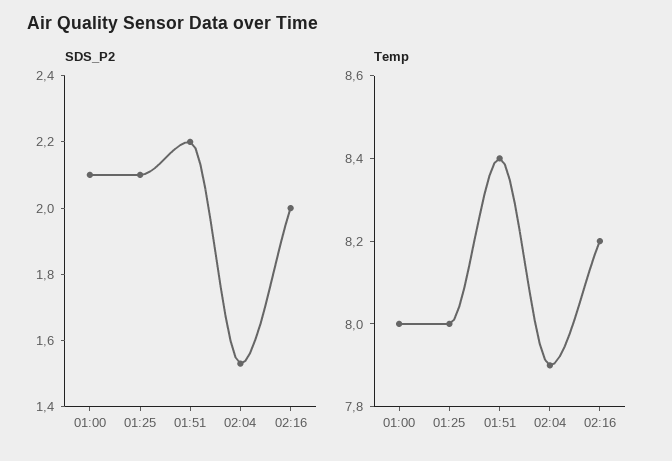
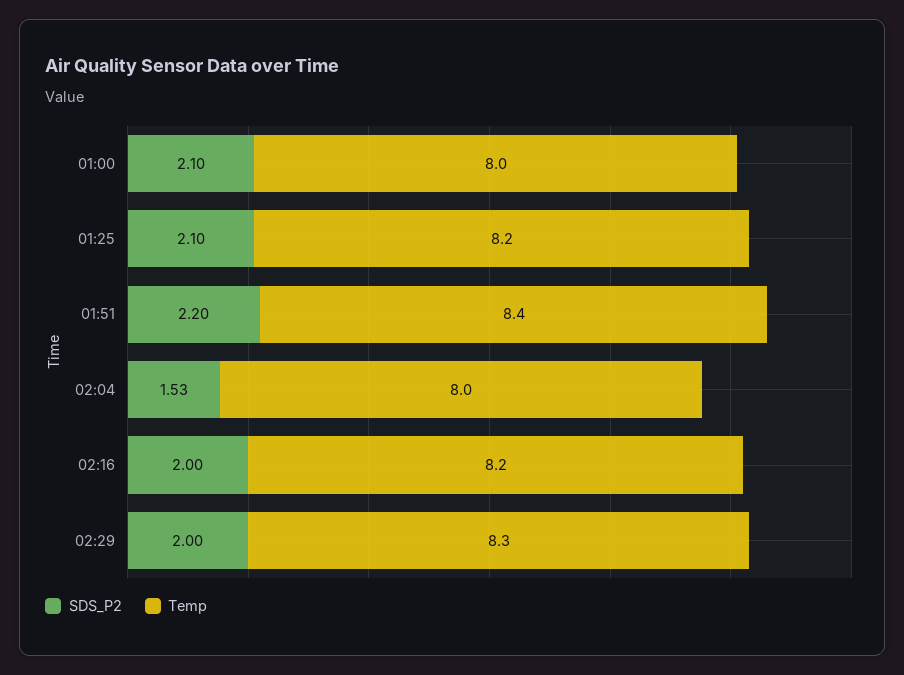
Temp, 01:25: 8 -> 8.2
Temp, 02:04: 7.9 -> 8
SDS_P2, 02:29: none -> 2
Temp, 02:29: none -> 8.3

